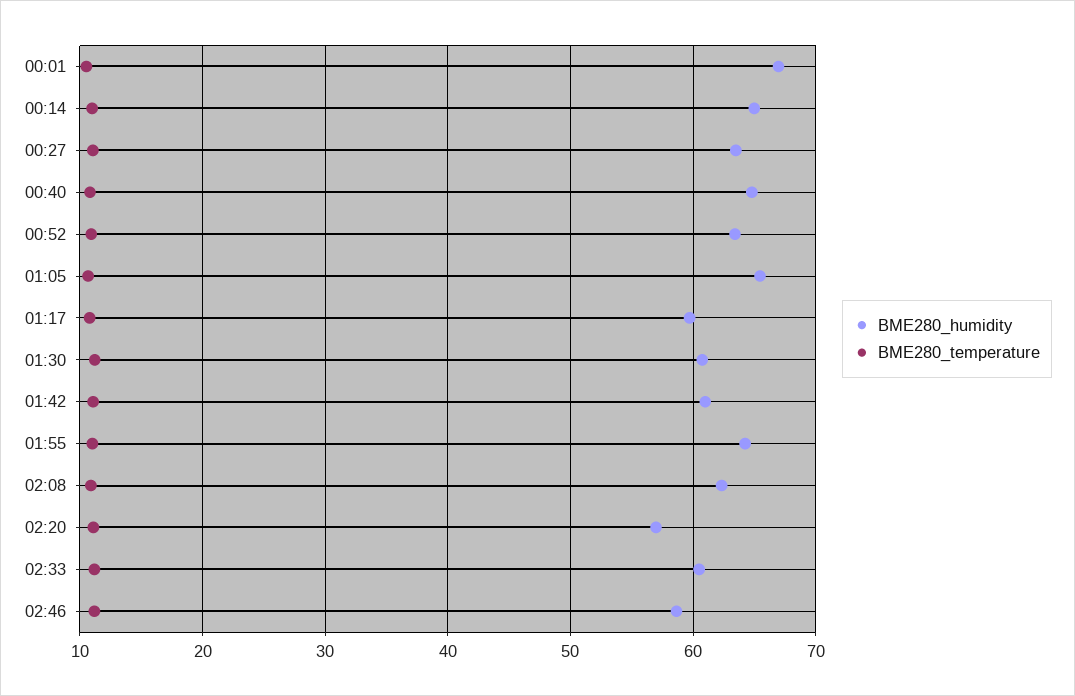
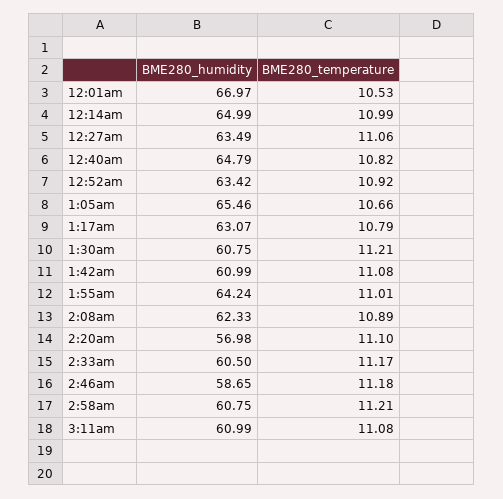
BME280_humidity, 01:17: 60 -> 63.07
BME280_humidity, 2:58am: none -> 60.75
BME280_temperature, 2:58am: none -> 11.21
BME280_humidity, 3:11am: none -> 60.99
BME280_temperature, 3:11am: none -> 11.08

